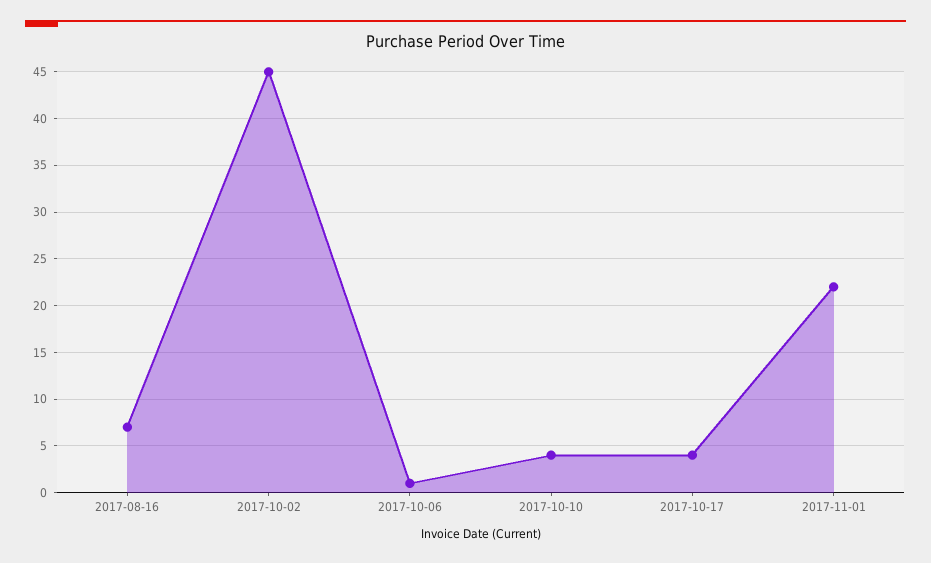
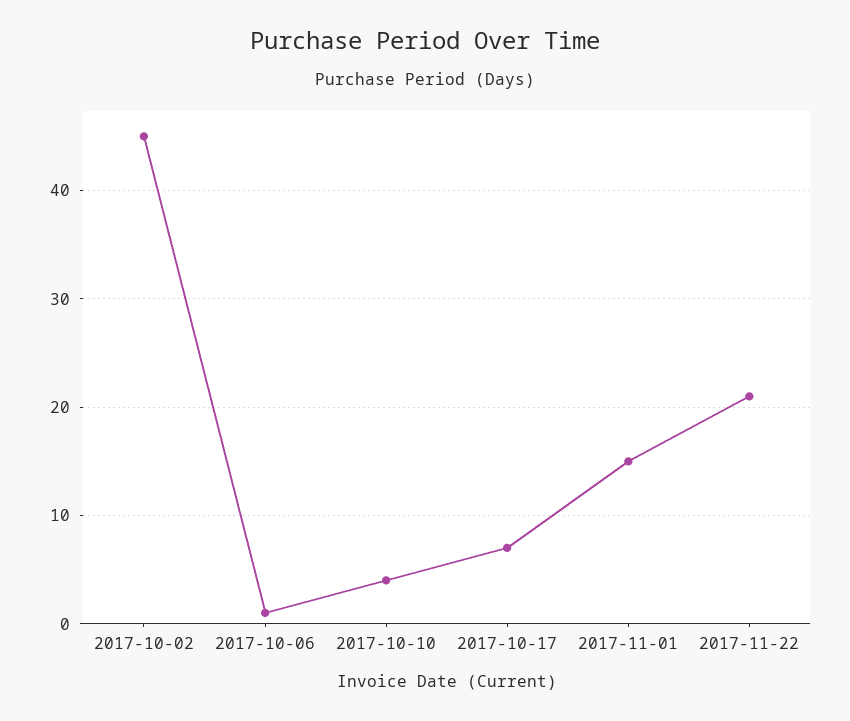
2017-08-16: 7 -> none
2017-10-17: 4 -> 7
2017-11-01: 22 -> 15
2017-11-22: none -> 21

